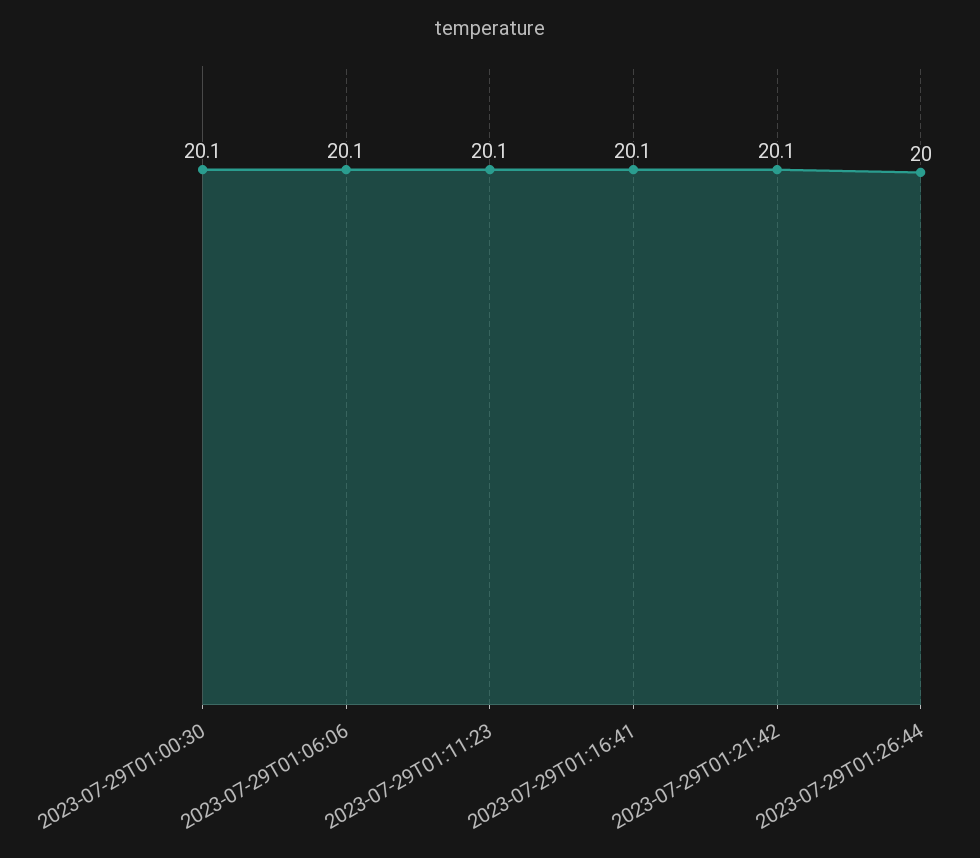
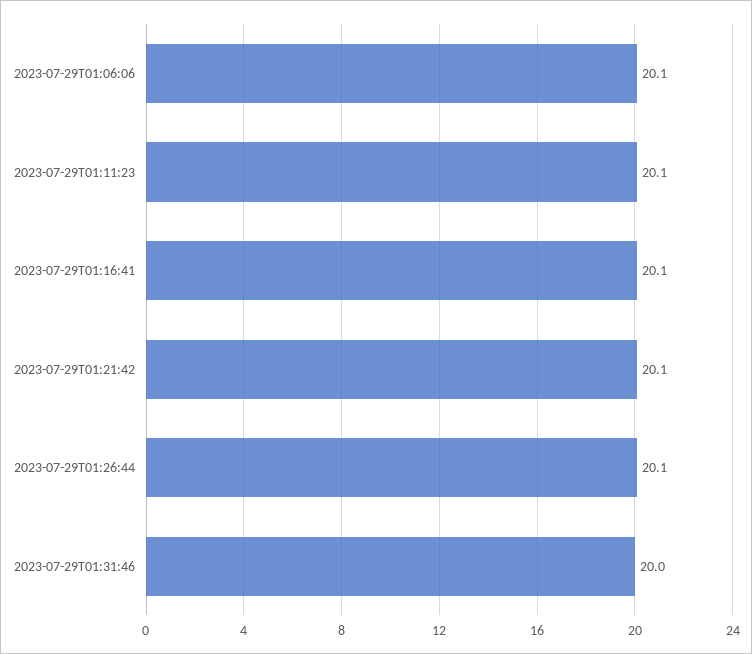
2023-07-29T01:00:30: 20.1 -> none
2023-07-29T01:26:44: 20 -> 20.1
2023-07-29T01:31:46: none -> 20

